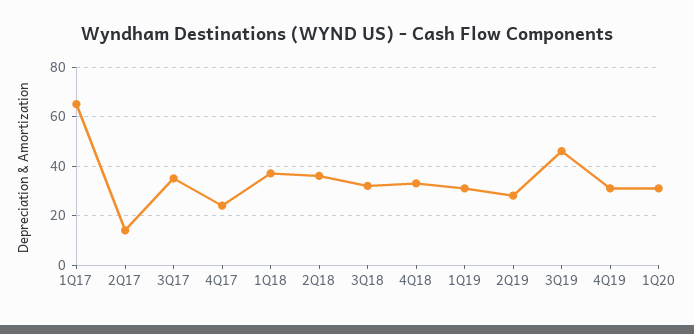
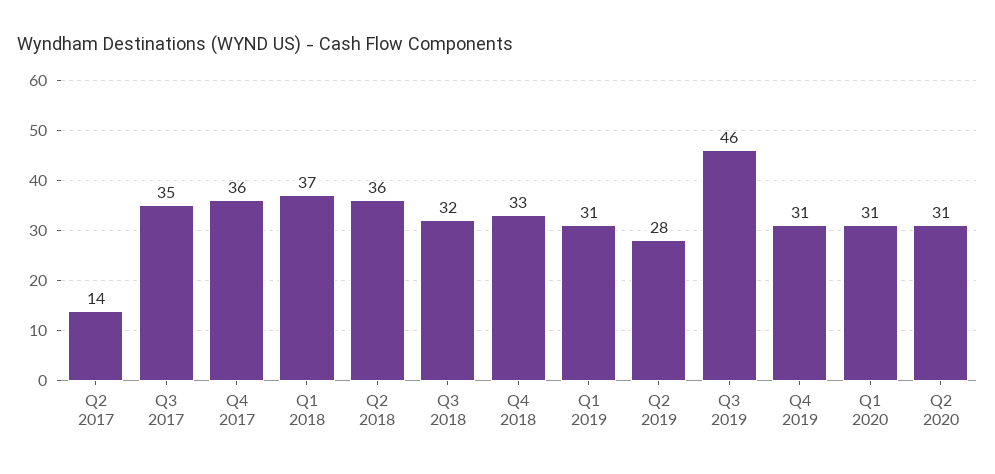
1Q17: 65 -> none
4Q17: 25 -> 36
Q2 2020: none -> 31

